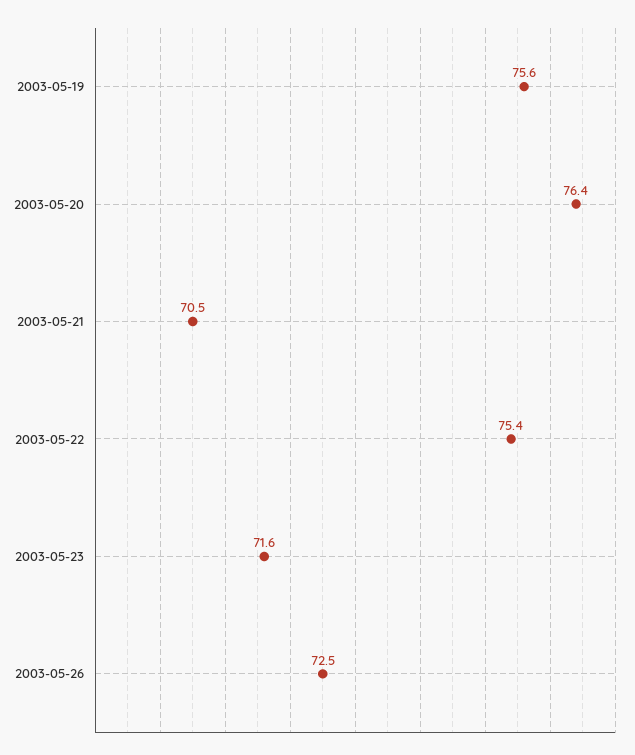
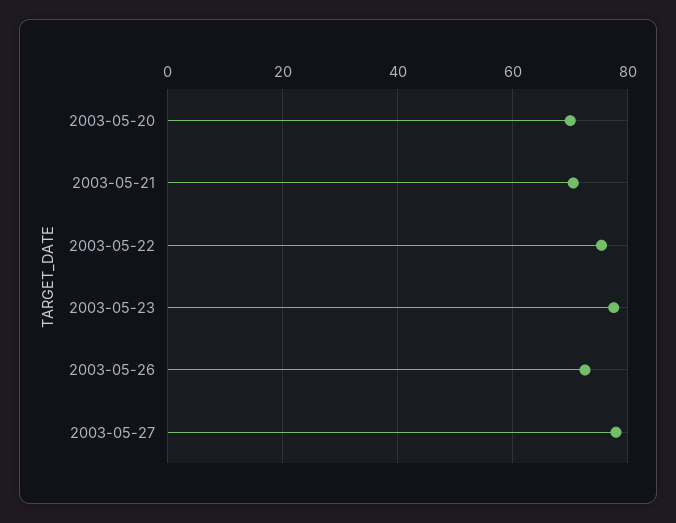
2003-05-19: 75.6 -> none
2003-05-20: 76.4 -> 70
2003-05-23: 71.6 -> 78
2003-05-27: none -> 78

